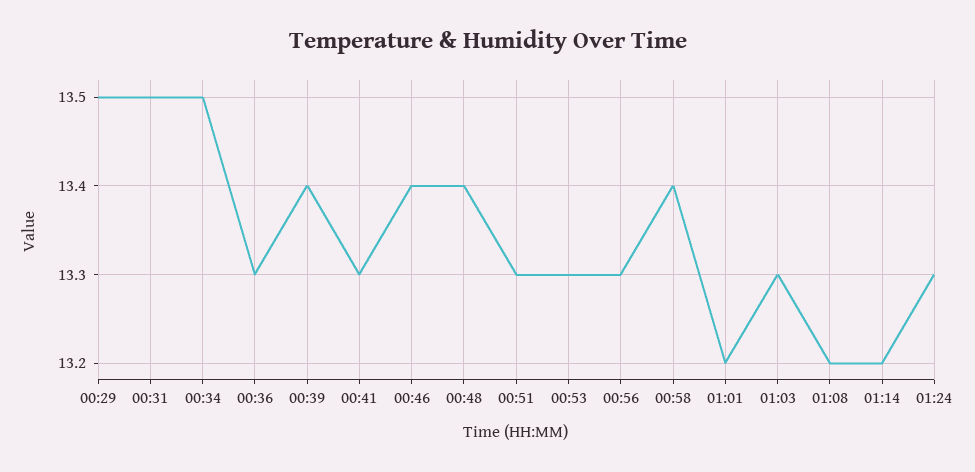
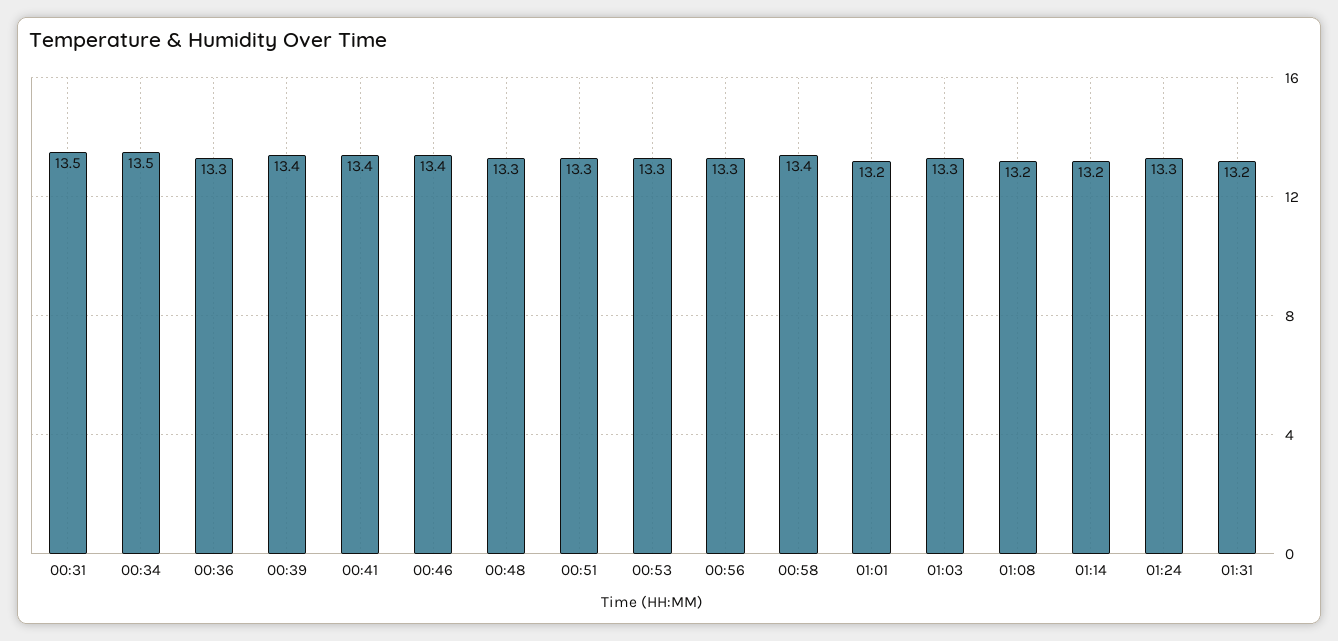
00:29: 13.5 -> none
00:41: 13.3 -> 13.4
00:48: 13.4 -> 13.3
01:31: none -> 13.2

